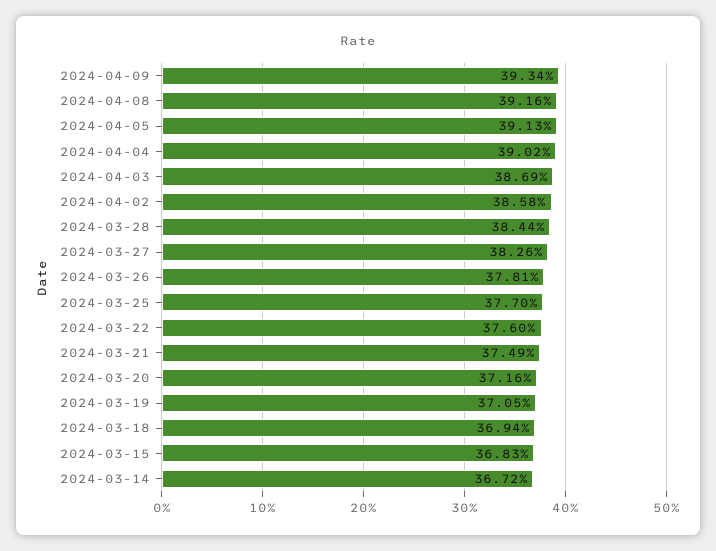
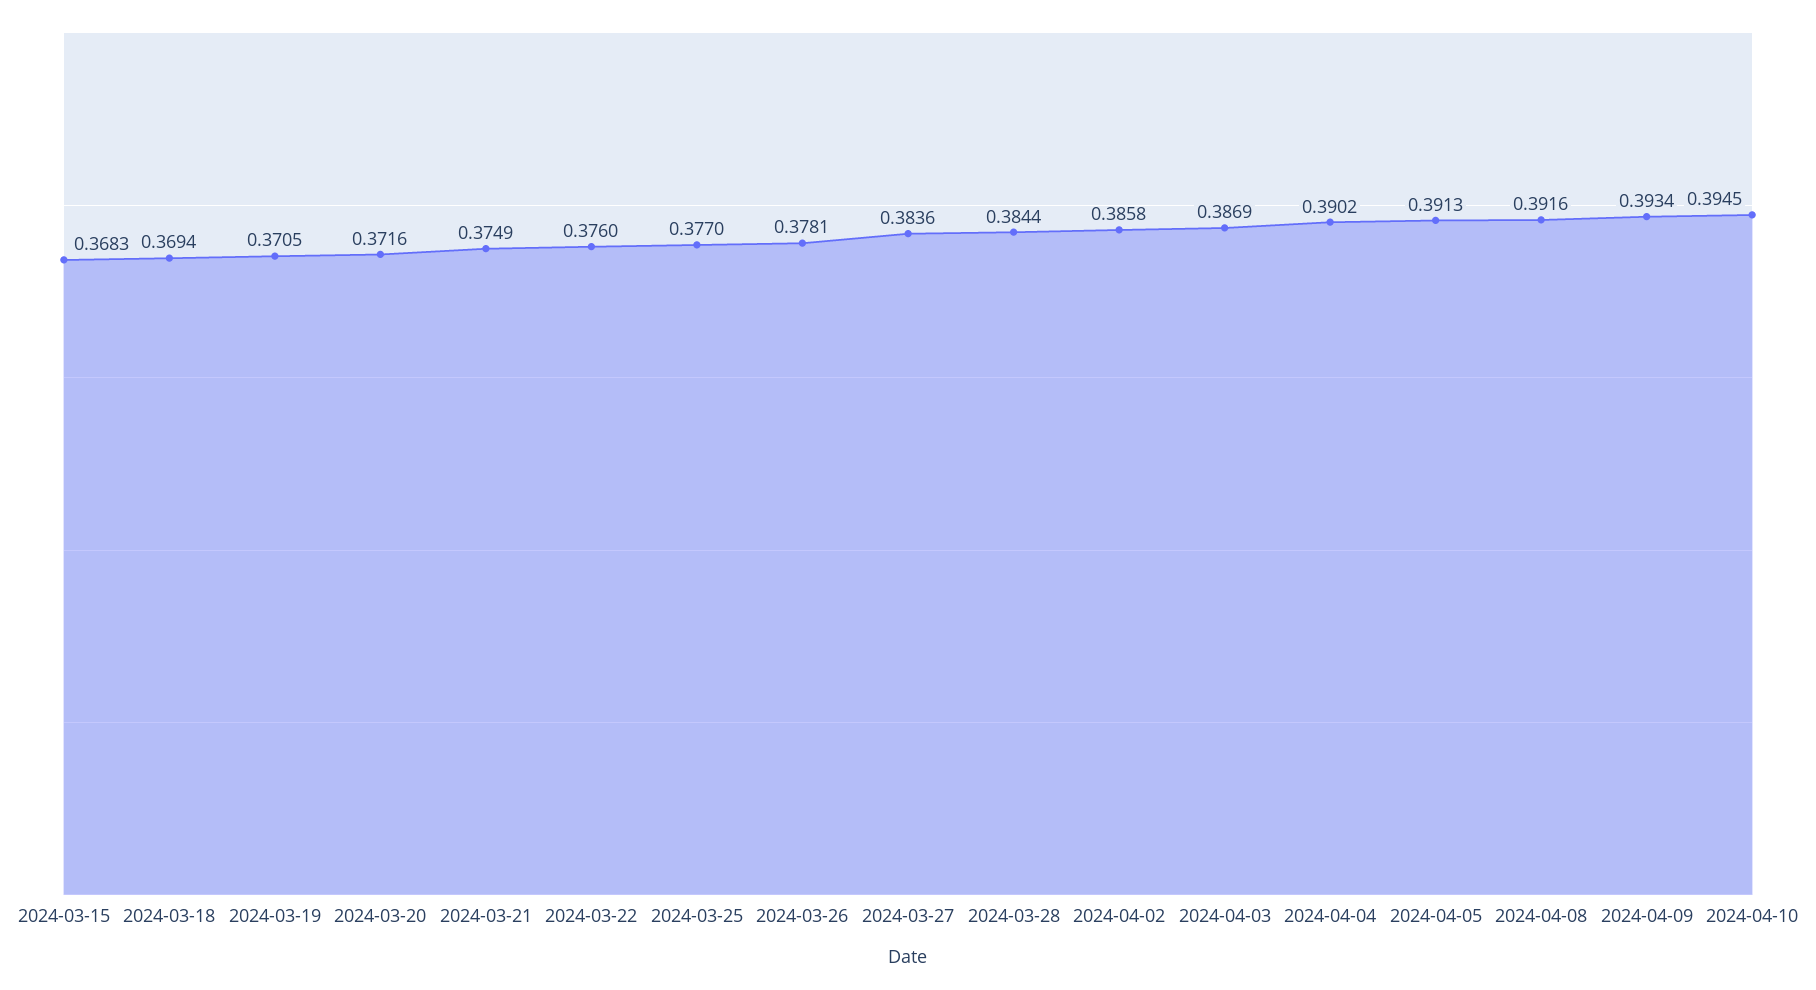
2024-03-27: 0.3826 -> 0.3836
2024-03-14: 0.3672 -> none
2024-04-10: none -> 0.3945

